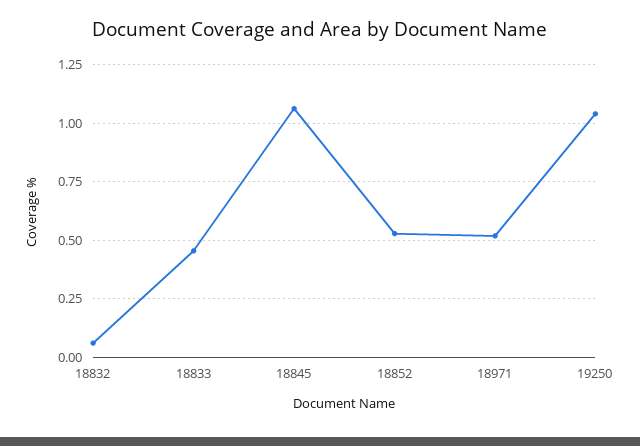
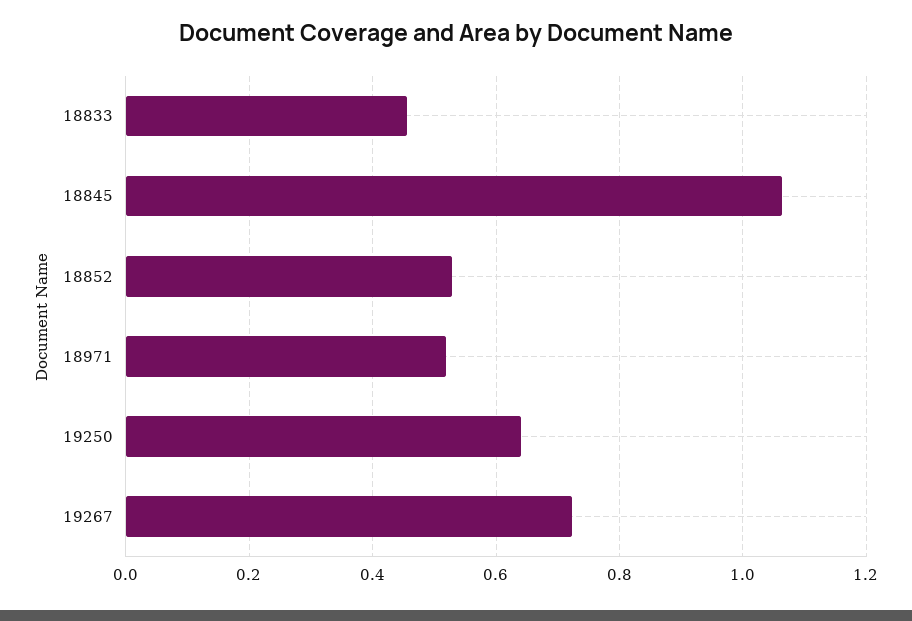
18832: 0.05 -> none
19250: 1.05 -> 0.64
19267: none -> 0.72

